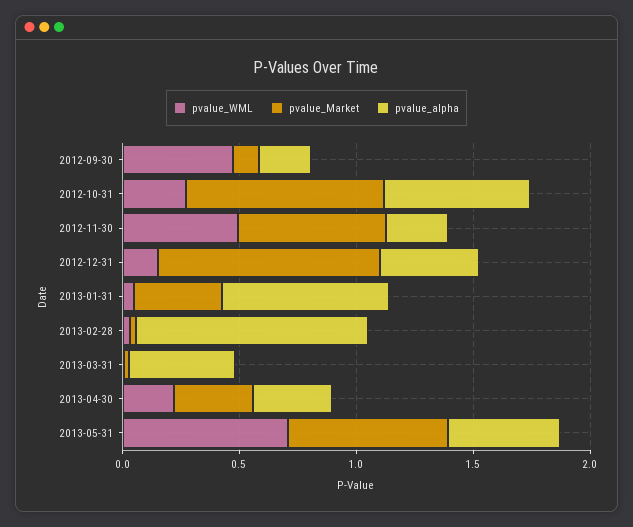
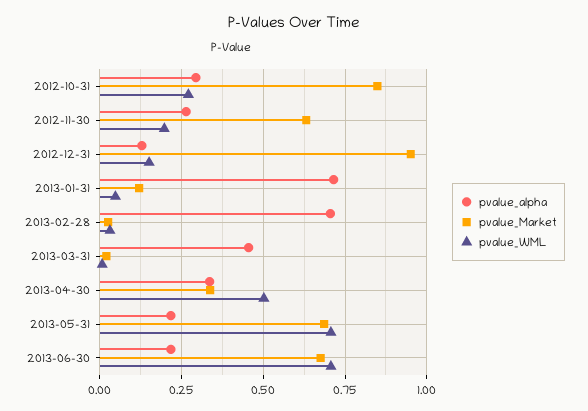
pvalue_WML, 2012-09-30: 0.5 -> none
pvalue_Market, 2012-09-30: 0.1 -> none
pvalue_alpha, 2012-09-30: 0.2 -> none
pvalue_alpha, 2012-10-31: 0.6 -> 0.3
pvalue_WML, 2012-11-30: 0.5 -> 0.2
pvalue_alpha, 2012-12-31: 0.4 -> 0.125
pvalue_Market, 2013-01-31: 0.4 -> 0.125
pvalue_alpha, 2013-02-28: 1 -> 0.7
pvalue_WML, 2013-04-30: 0.2 -> 0.5
pvalue_alpha, 2013-05-31: 0.5 -> 0.225
pvalue_alpha, 2013-06-30: none -> 0.225
pvalue_Market, 2013-06-30: none -> 0.675
pvalue_WML, 2013-06-30: none -> 0.7

